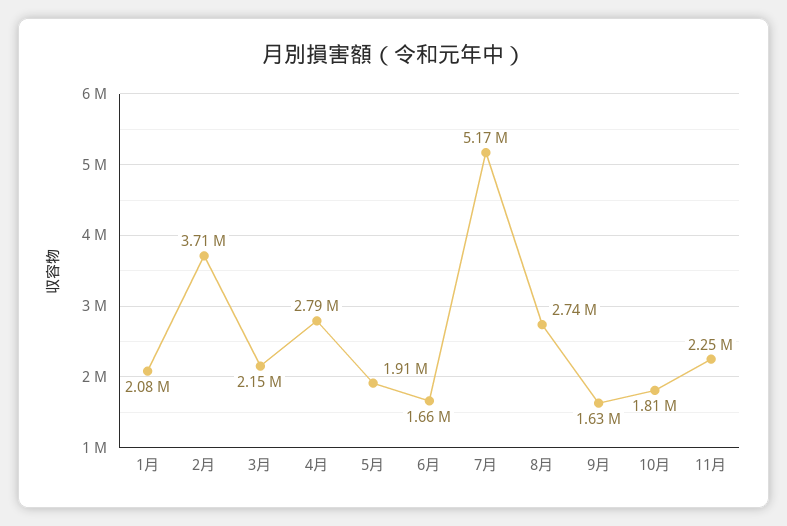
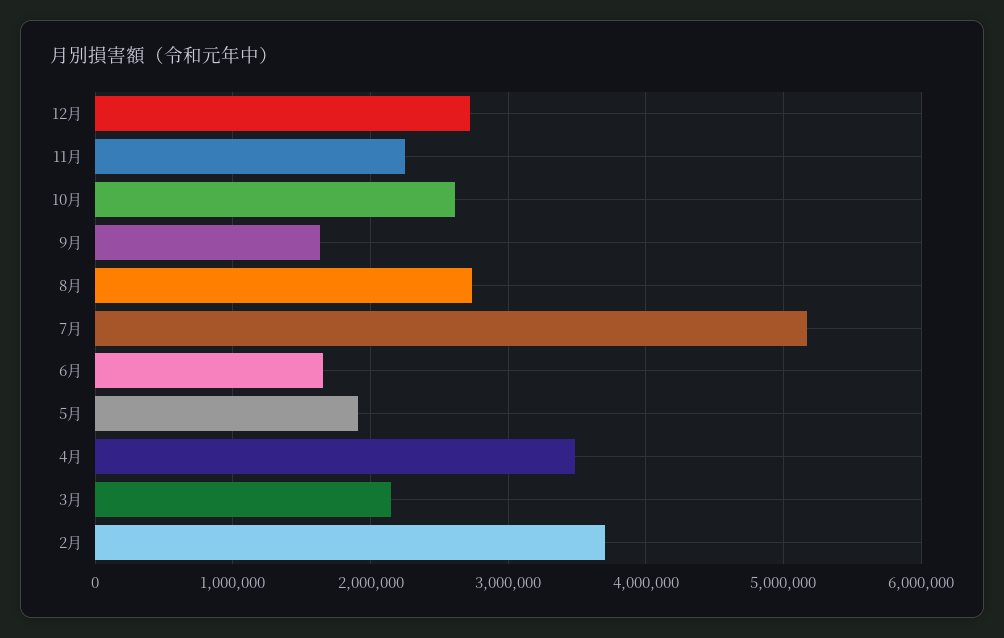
1月: 2080000 -> none
4月: 2790000 -> 3500000
10月: 1810000 -> 2600000
12月: none -> 2700000

